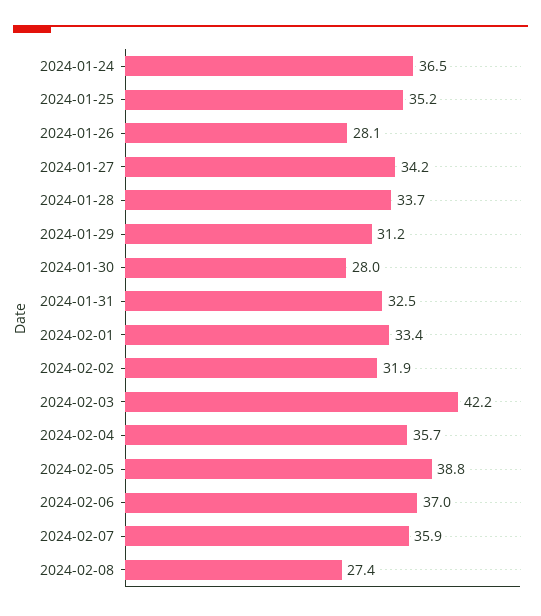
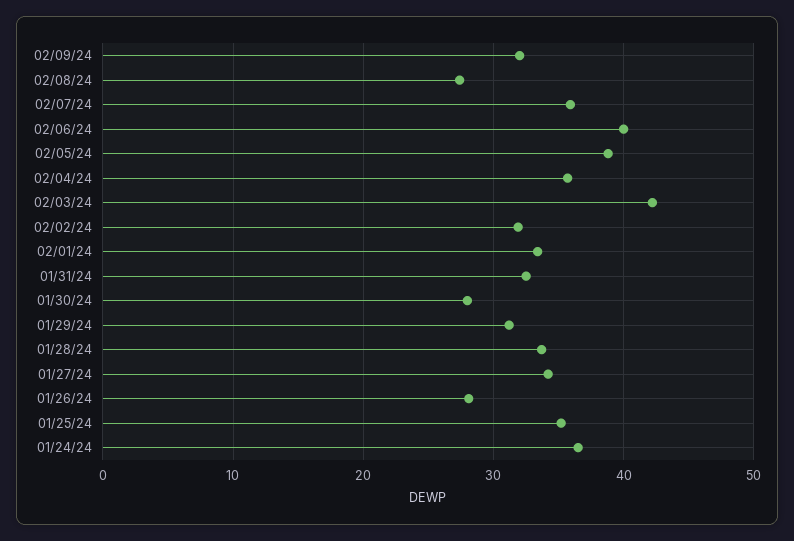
2024-02-06: 37 -> 40
02/09/24: none -> 32

